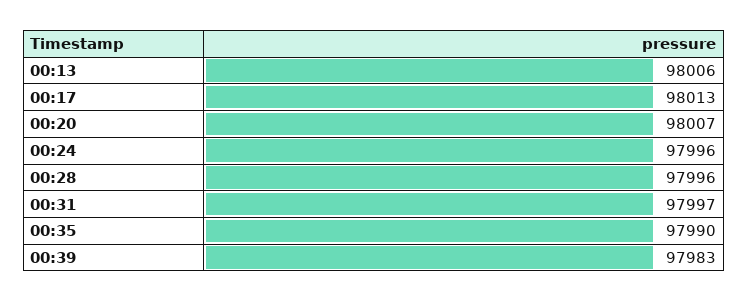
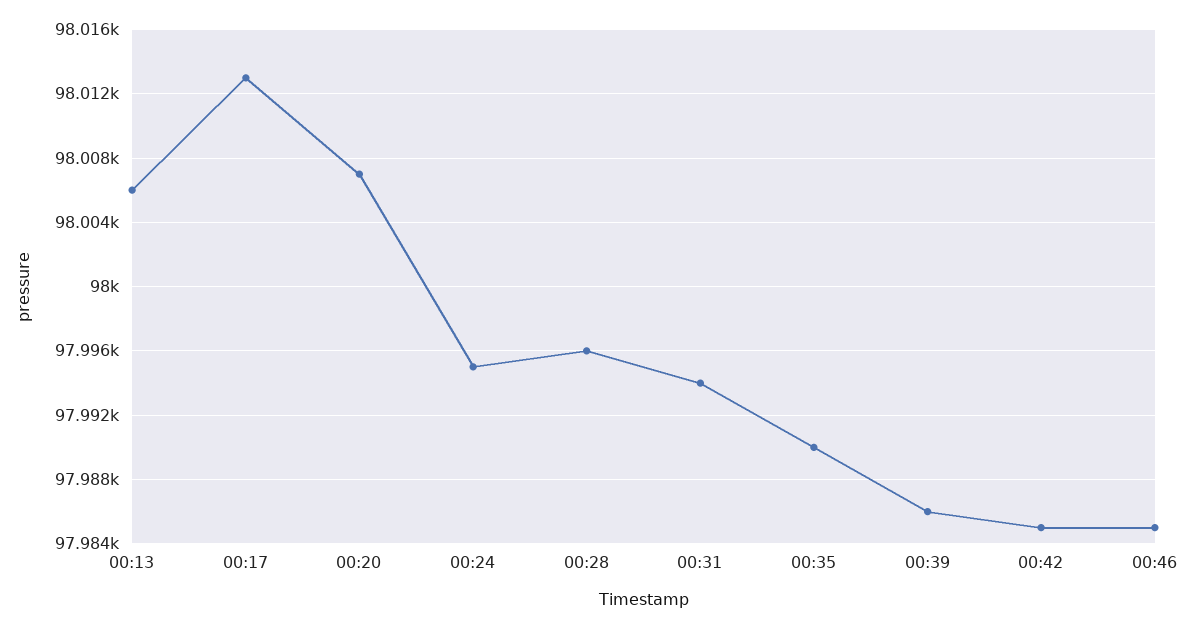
00:24: 97996 -> 97995
00:31: 97997 -> 97994
00:39: 97983 -> 97986
00:42: none -> 97985
00:46: none -> 97985

